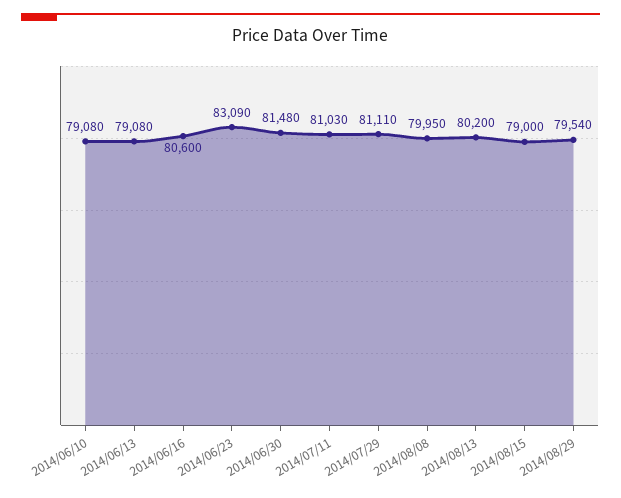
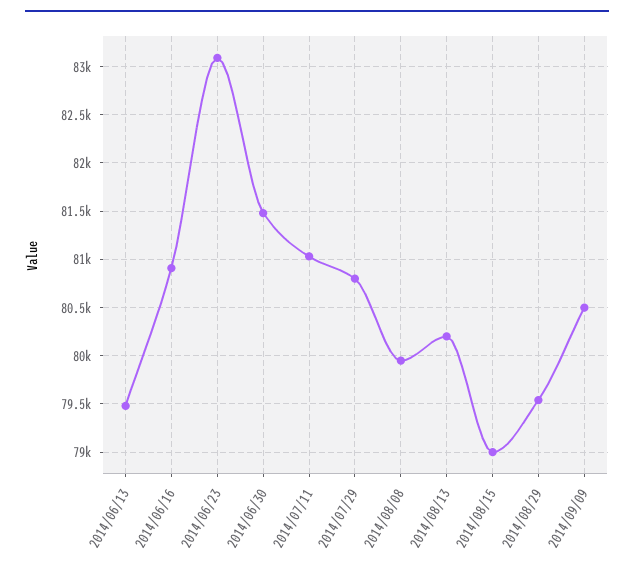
2014/06/10: 79080 -> none
2014/06/13: 79080 -> 79500
2014/06/16: 80600 -> 80900
2014/07/29: 81110 -> 80800
2014/09/09: none -> 80500

